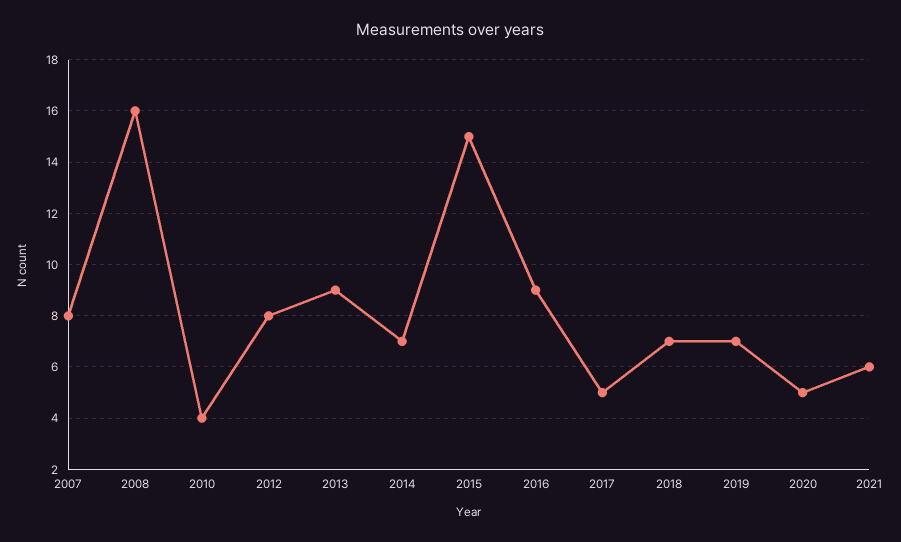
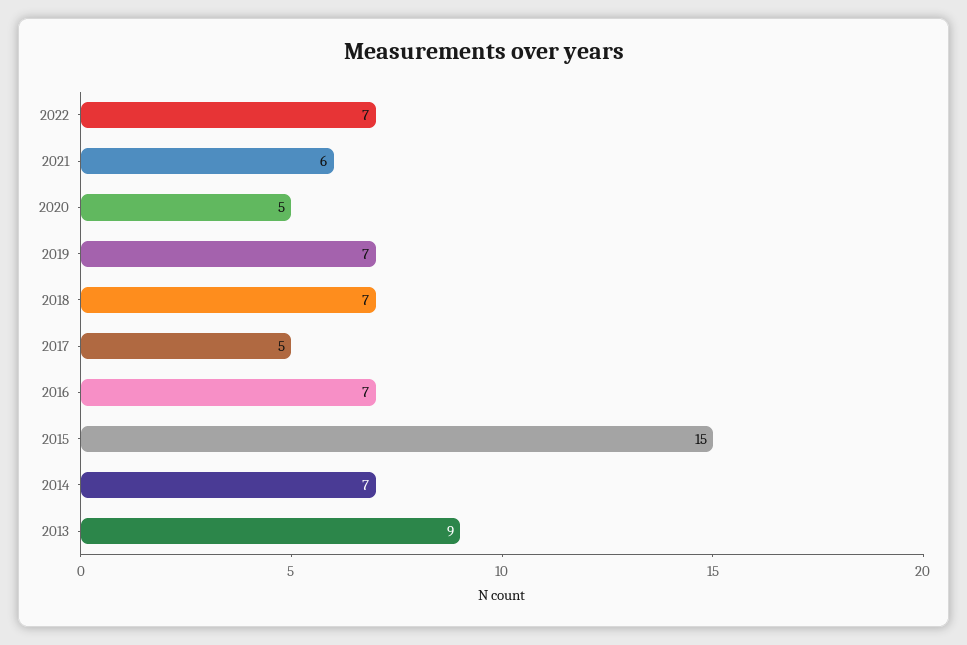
2007: 8 -> none
2008: 16 -> none
2010: 4 -> none
2012: 8 -> none
2016: 9 -> 7
2022: none -> 7

